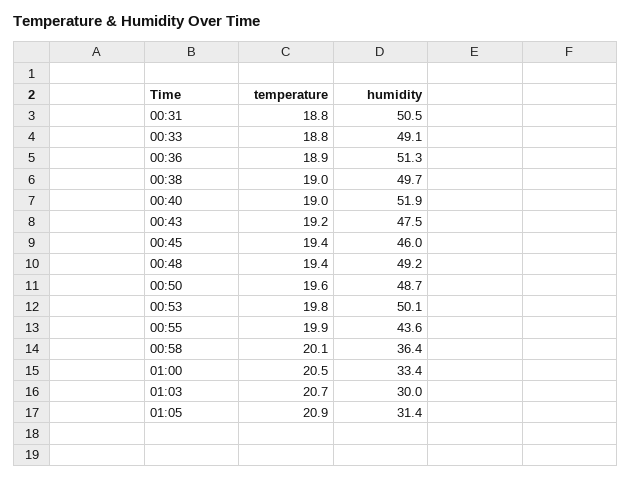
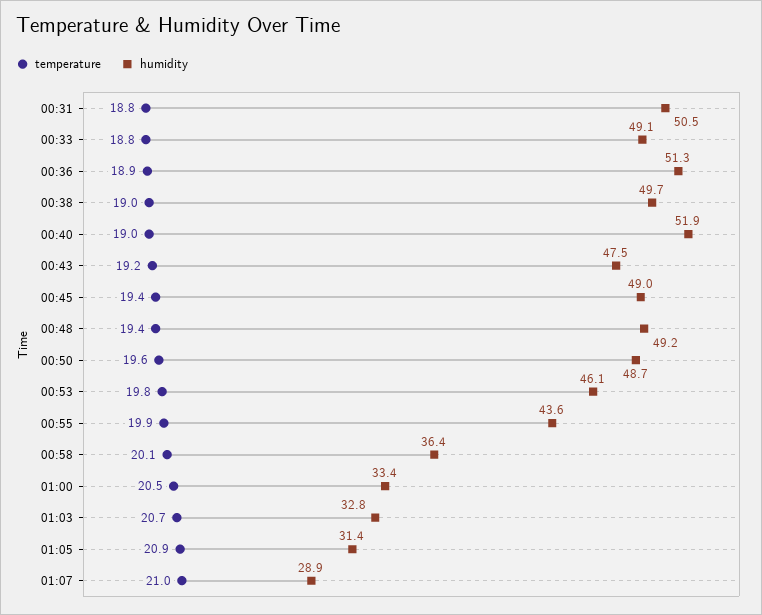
humidity, 00:45: 46 -> 49
humidity, 00:53: 50.1 -> 46.1
humidity, 01:03: 30 -> 32.8
temperature, 01:07: none -> 21
humidity, 01:07: none -> 28.9

